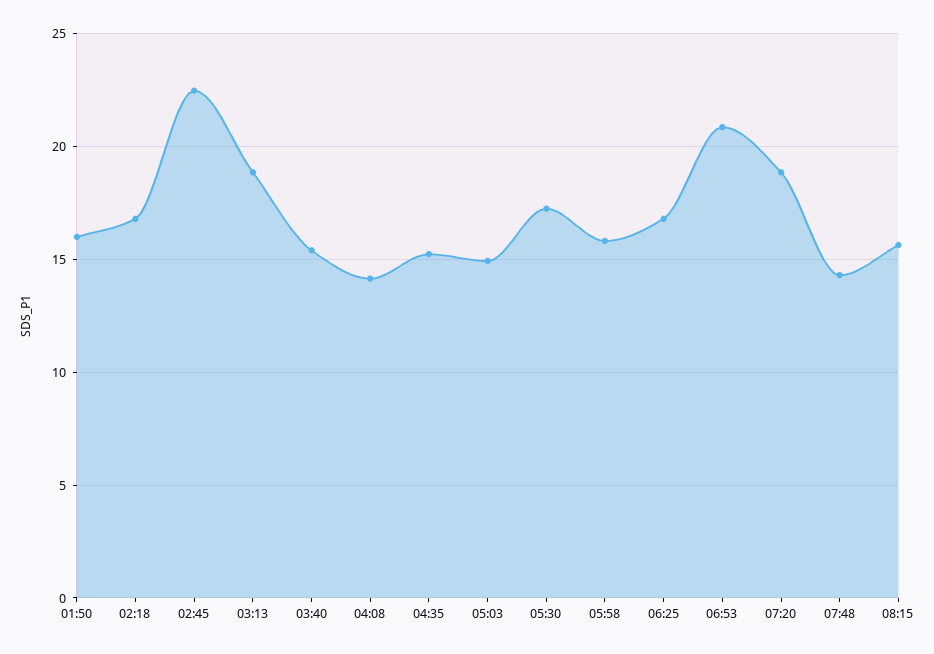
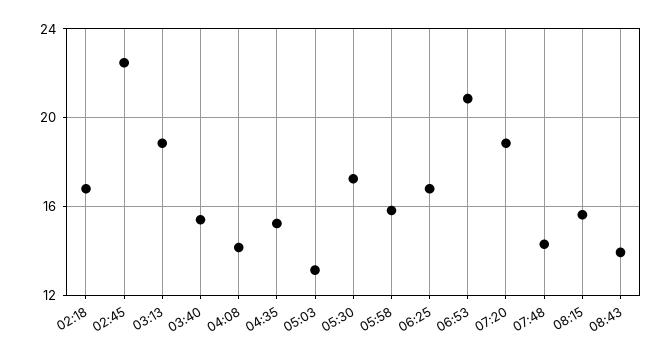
01:50: 16 -> none
05:03: 15 -> 13
08:43: none -> 14

